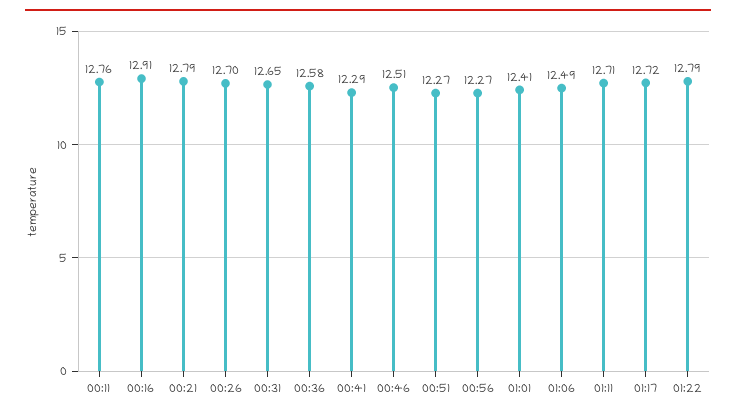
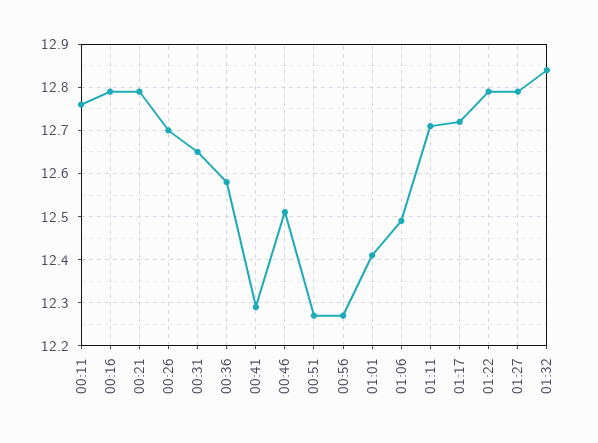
00:16: 12.91 -> 12.8
01:27: none -> 12.8
01:32: none -> 12.85

